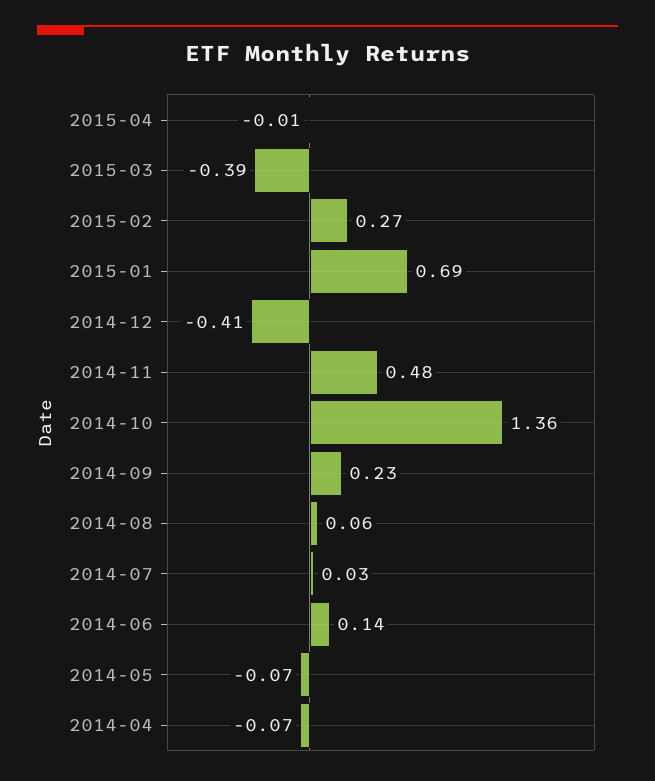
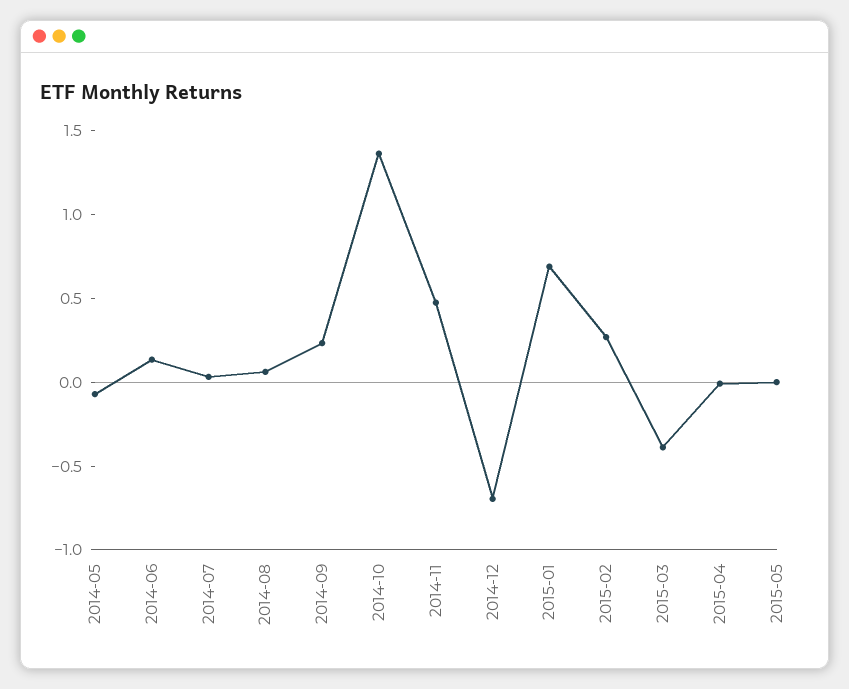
2014-12: -0.41 -> -0.7
2014-04: -0.07 -> none
2015-05: none -> 0

